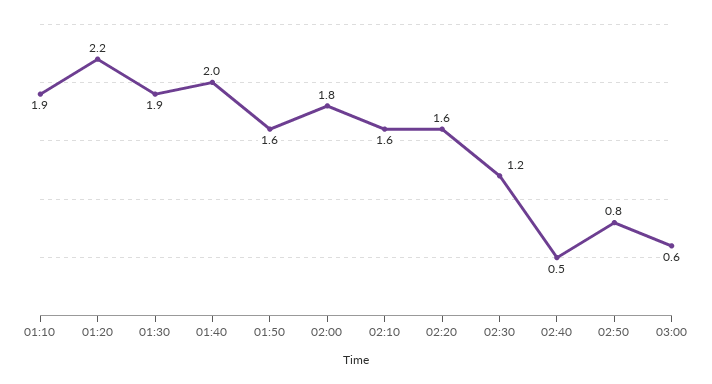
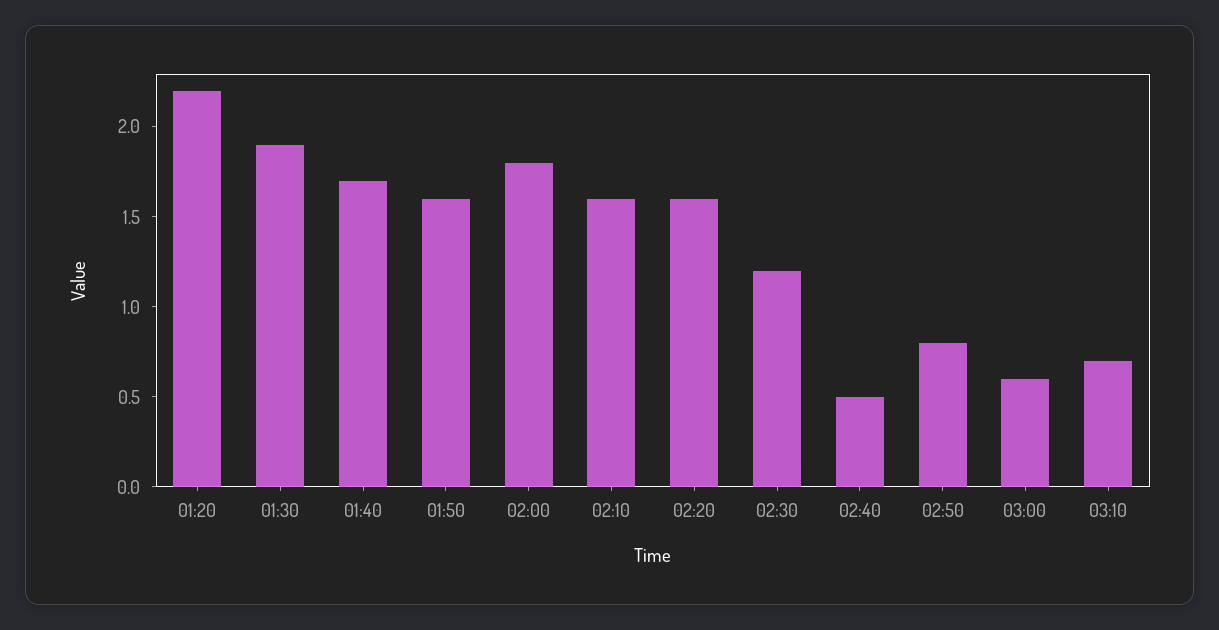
01:10: 1.9 -> none
01:40: 2 -> 1.7
03:10: none -> 0.7

